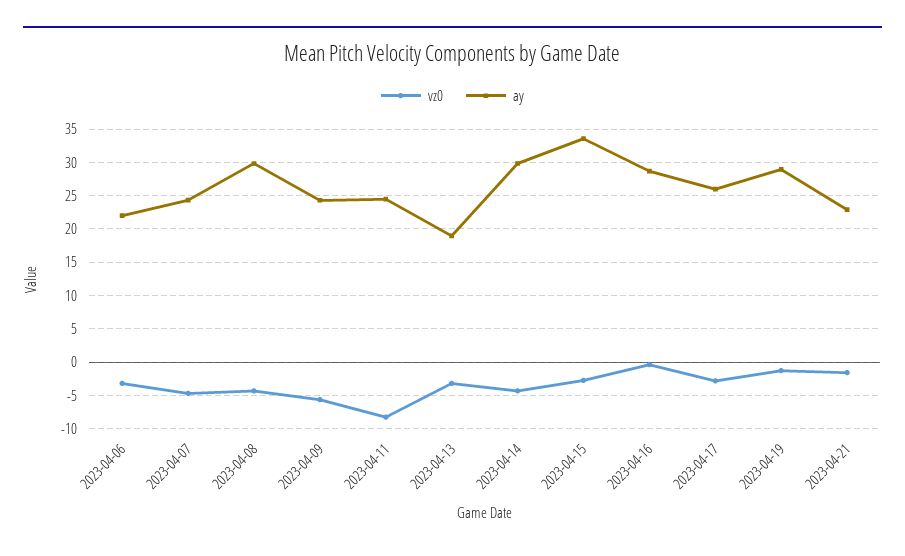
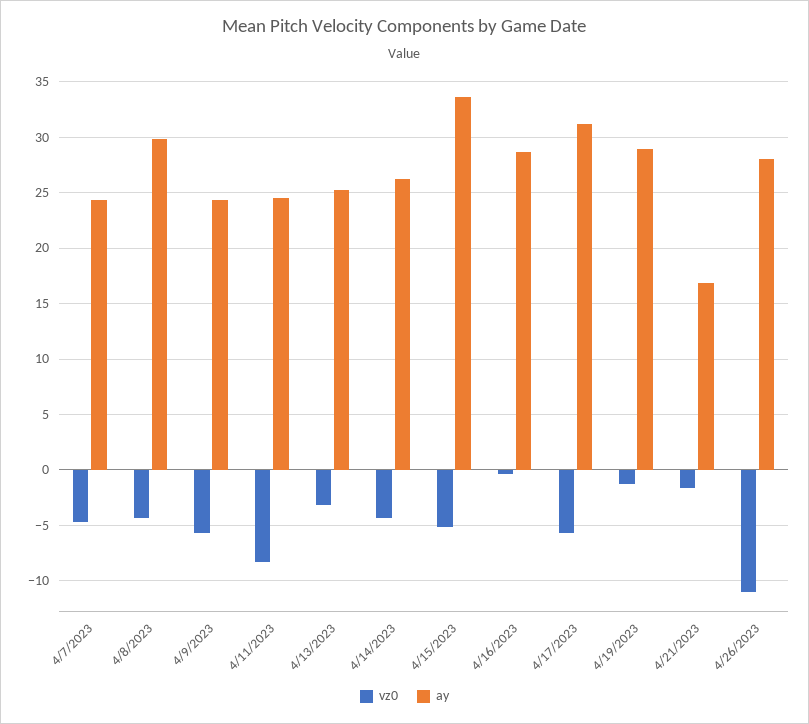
vz0, 2023-04-06: -3 -> none
ay, 2023-04-06: 22 -> none
ay, 2023-04-13: 19 -> 25
ay, 2023-04-14: 30 -> 26
vz0, 2023-04-15: -3 -> -5
vz0, 2023-04-17: -3 -> -6
ay, 2023-04-17: 26 -> 31
ay, 2023-04-21: 23 -> 17
vz0, 4/26/2023: none -> -11
ay, 4/26/2023: none -> 28

